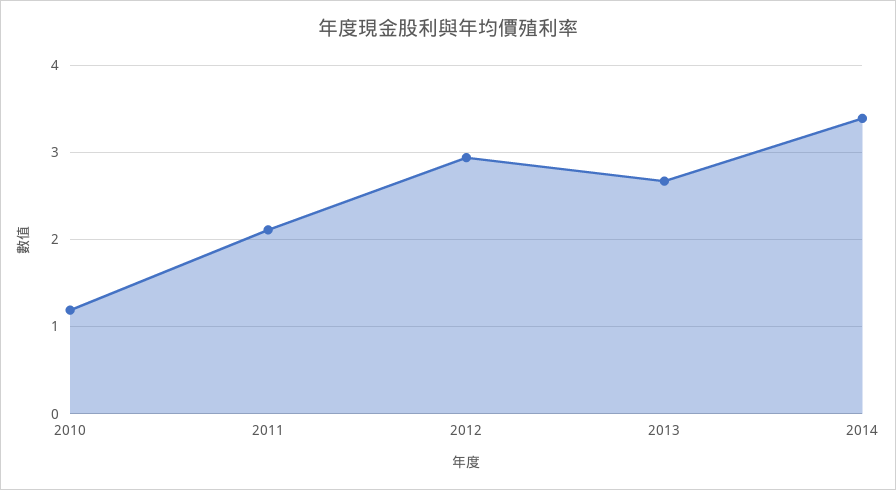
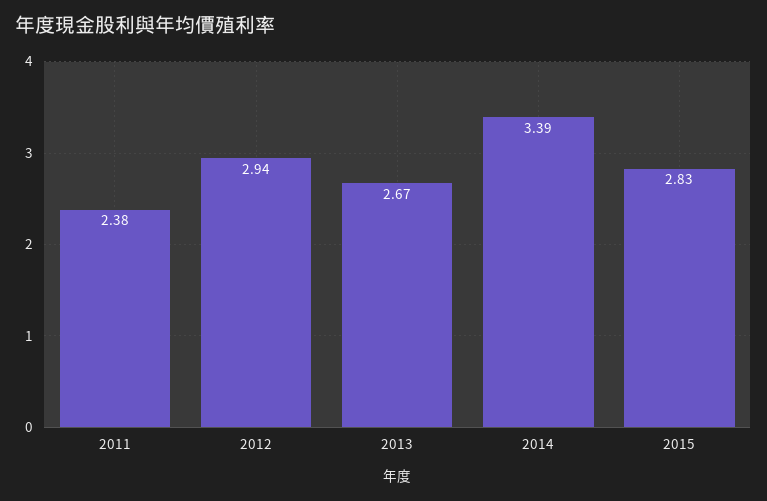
2010: 1.2 -> none
2011: 2.1 -> 2.38
2015: none -> 2.83

